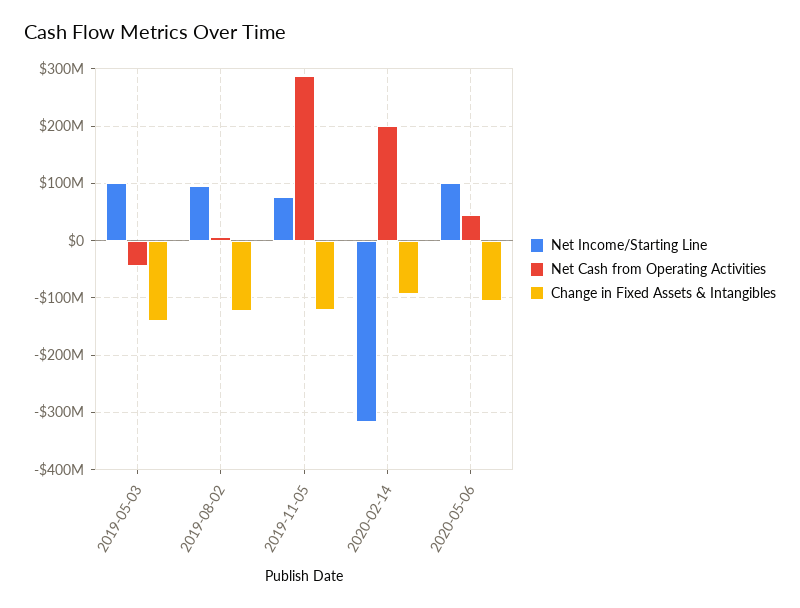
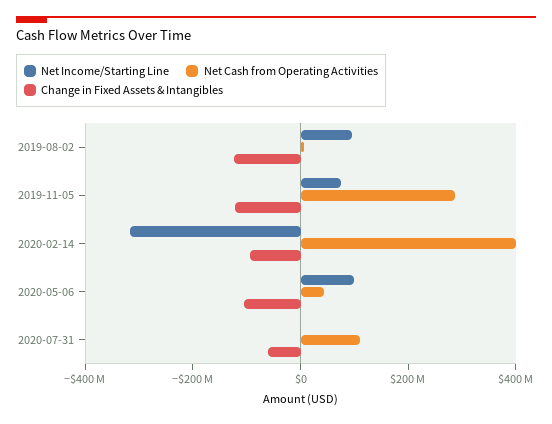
Net Income/Starting Line, 2019-05-03: 100000000 -> none
Net Cash from Operating Activities, 2019-05-03: -40000000 -> none
Change in Fixed Assets & Intangibles, 2019-05-03: -140000000 -> none
Net Cash from Operating Activities, 2020-02-14: 200000000 -> 400000000
Net Income/Starting Line, 2020-07-31: none -> 0
Net Cash from Operating Activities, 2020-07-31: none -> 100000000
Change in Fixed Assets & Intangibles, 2020-07-31: none -> -50000000

